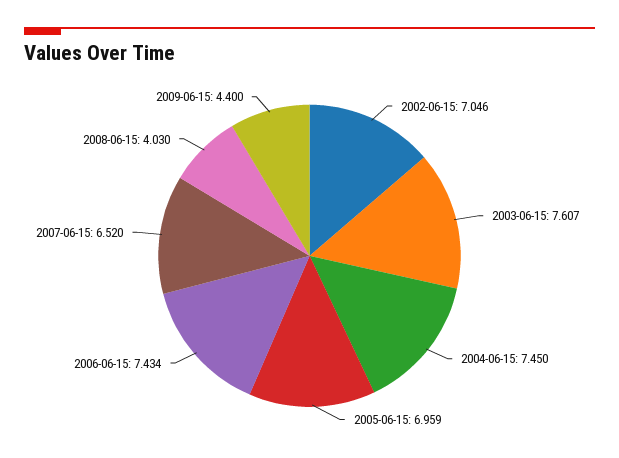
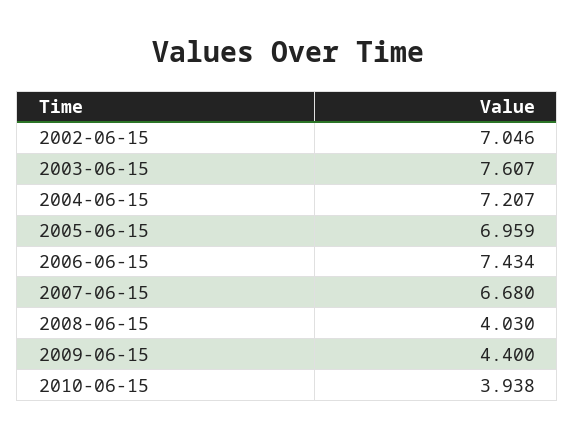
2004-06-15: 7.45 -> 7.207
2007-06-15: 6.52 -> 6.68
2010-06-15: none -> 3.938

